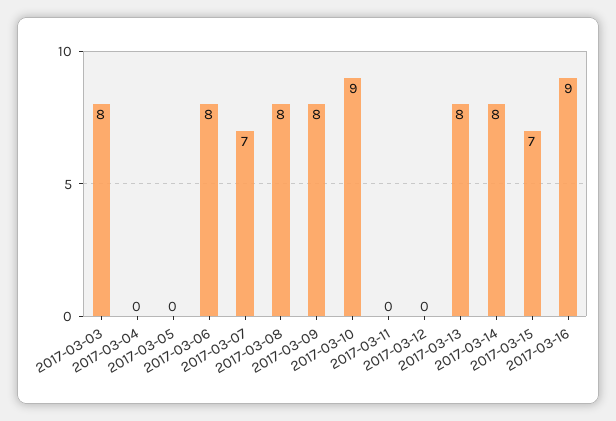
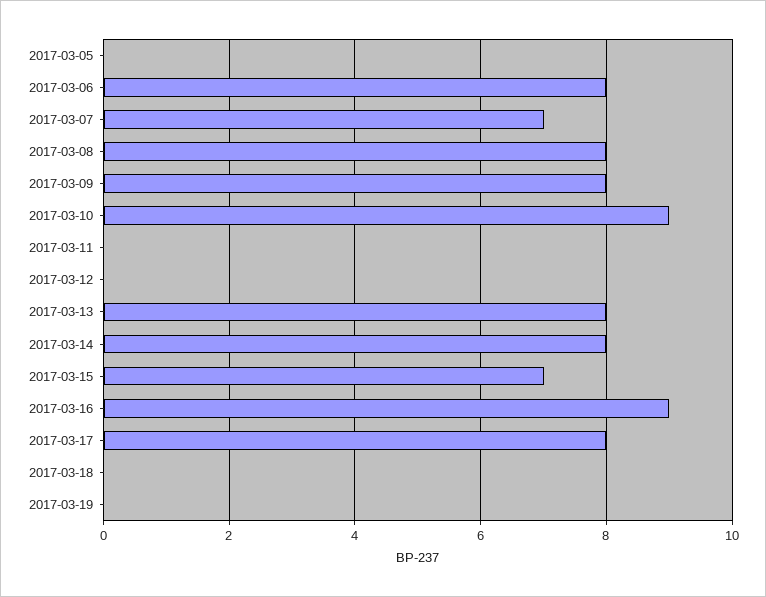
2017-03-03: 8 -> none
2017-03-04: 0 -> none
2017-03-17: none -> 8
2017-03-18: none -> 0
2017-03-19: none -> 0

